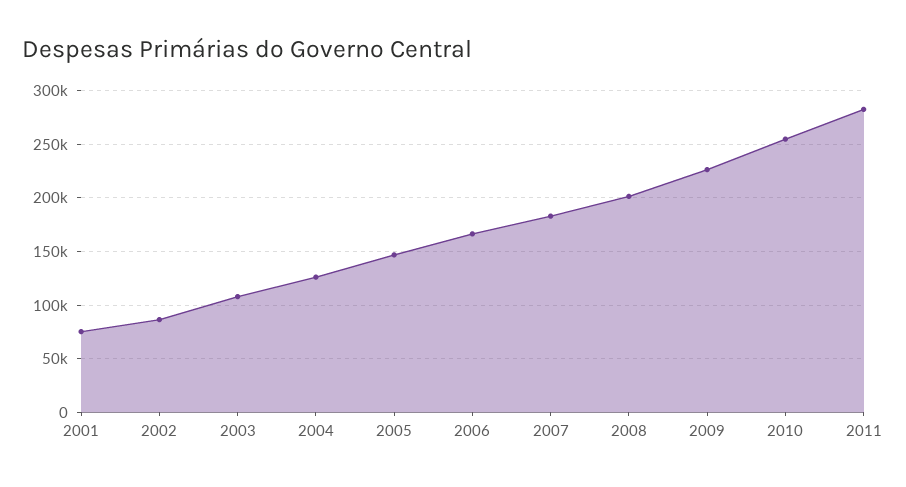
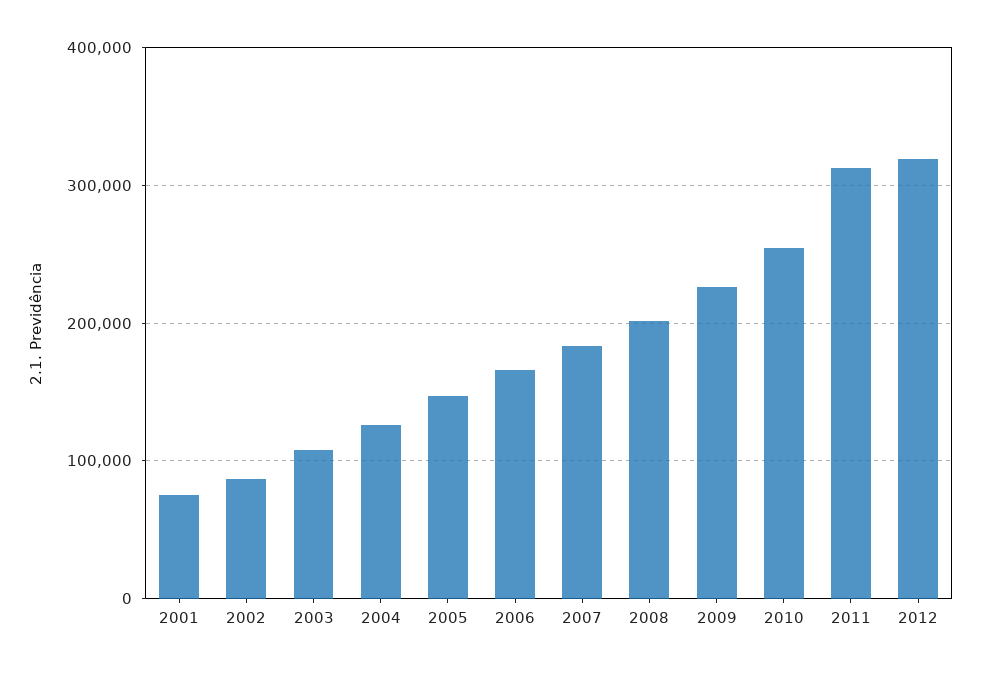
2011: 280000 -> 310000
2012: none -> 320000

